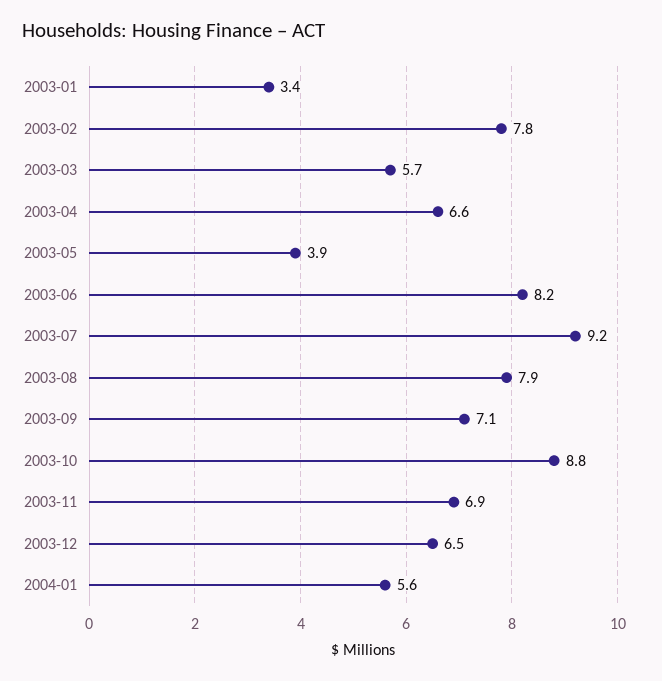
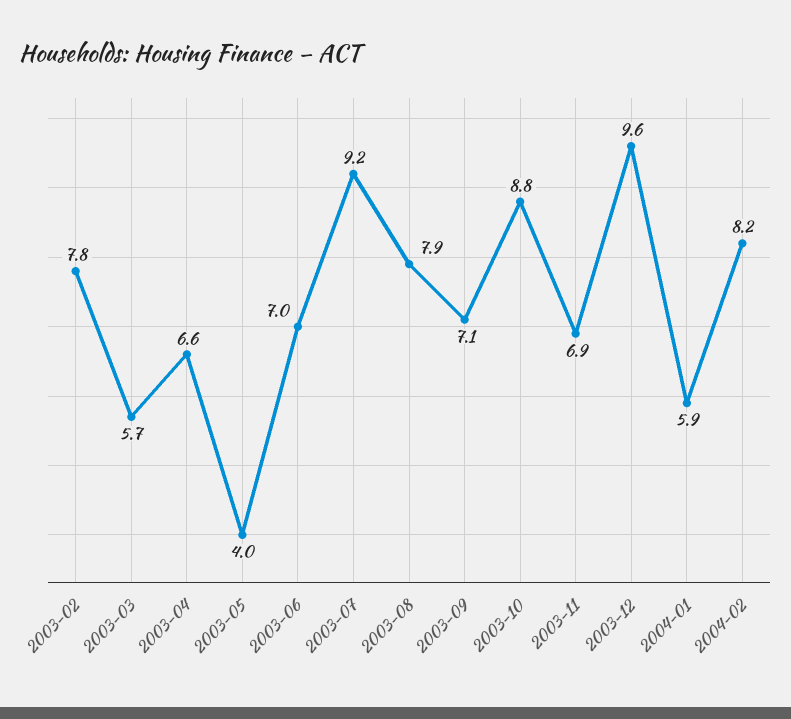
2003-01: 3.4 -> none
2003-05: 3.9 -> 4
2003-06: 8.2 -> 7
2003-12: 6.5 -> 9.6
2004-01: 5.6 -> 5.9
2004-02: none -> 8.2

